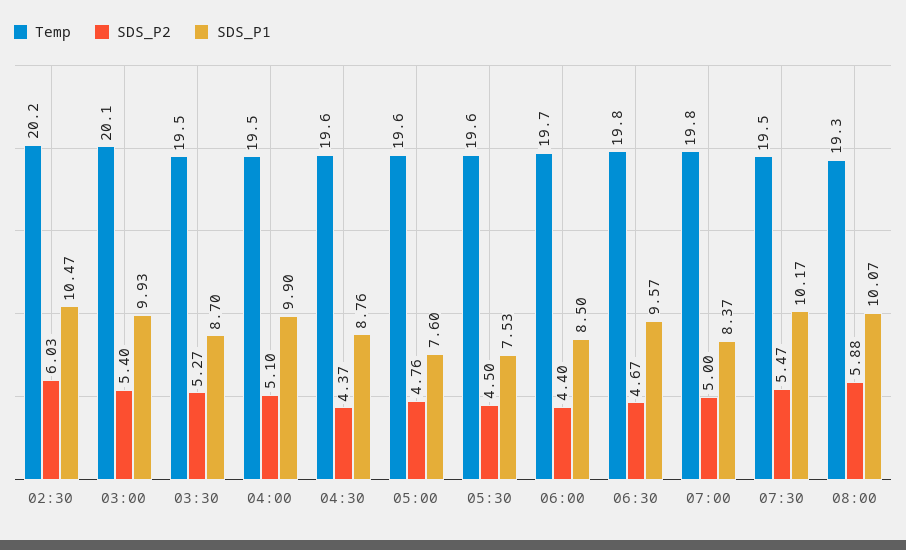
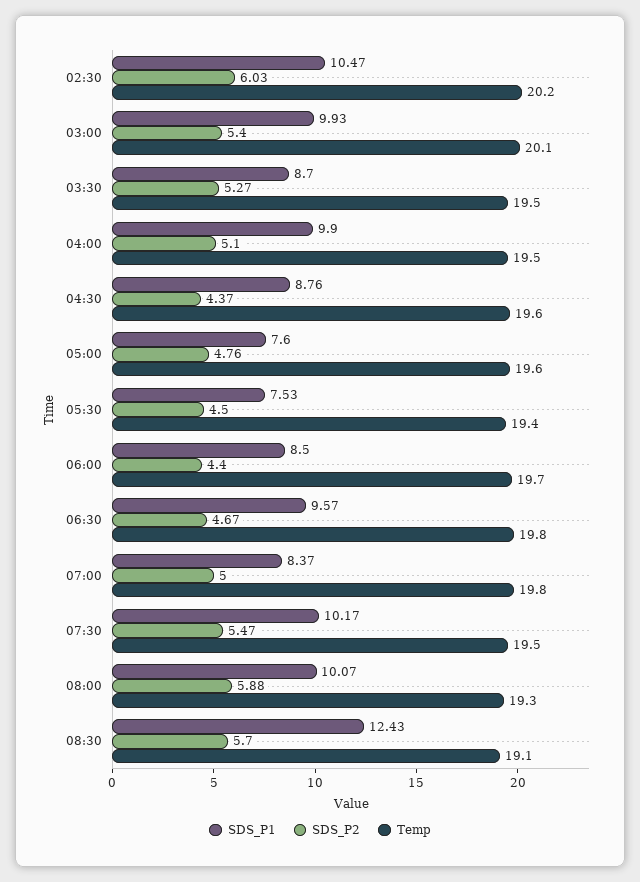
Temp, 05:30: 19.6 -> 19.4
SDS_P1, 08:30: none -> 12.43
SDS_P2, 08:30: none -> 5.7
Temp, 08:30: none -> 19.1

